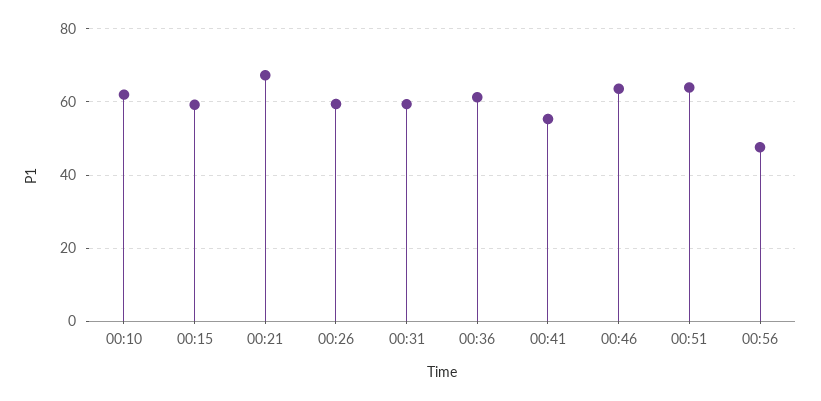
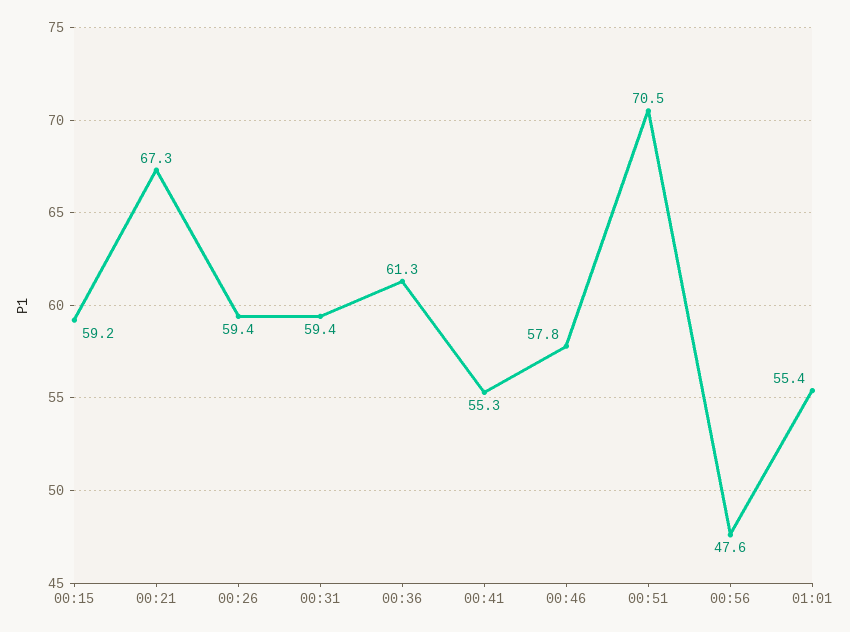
00:10: 62 -> none
00:46: 64 -> 57.8
00:51: 64 -> 70.5
01:01: none -> 55.4

